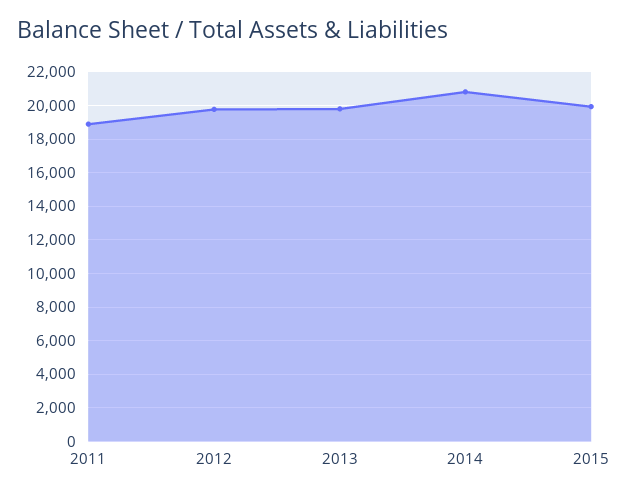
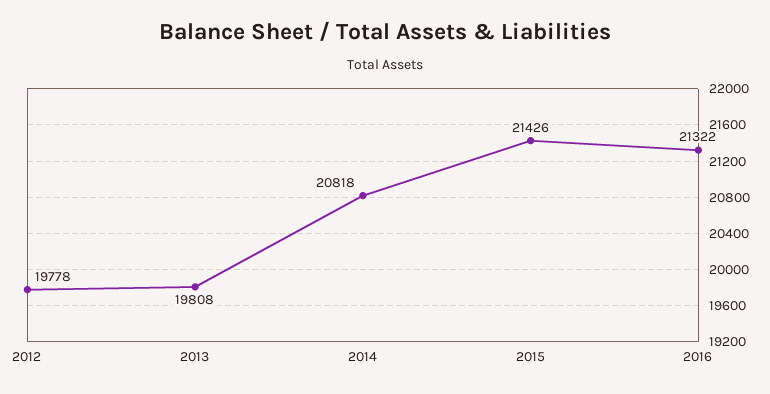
2011: 19000 -> none
2015: 20000 -> 21426
2016: none -> 21322

